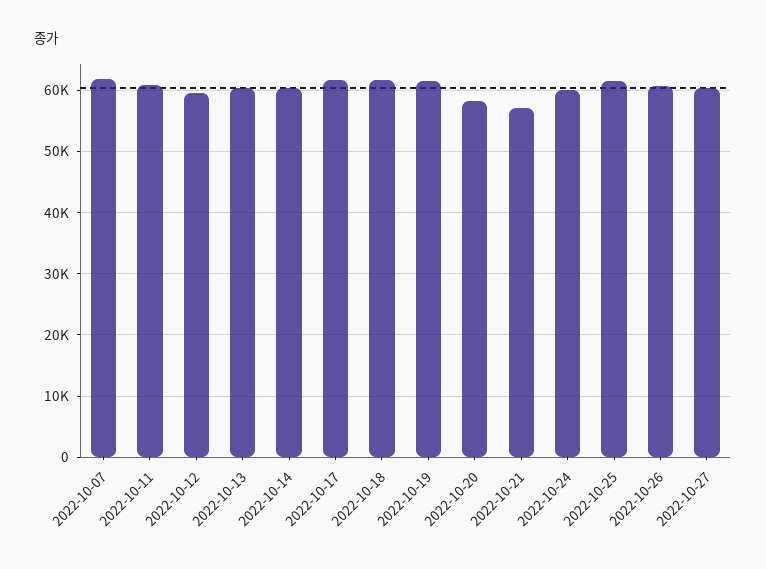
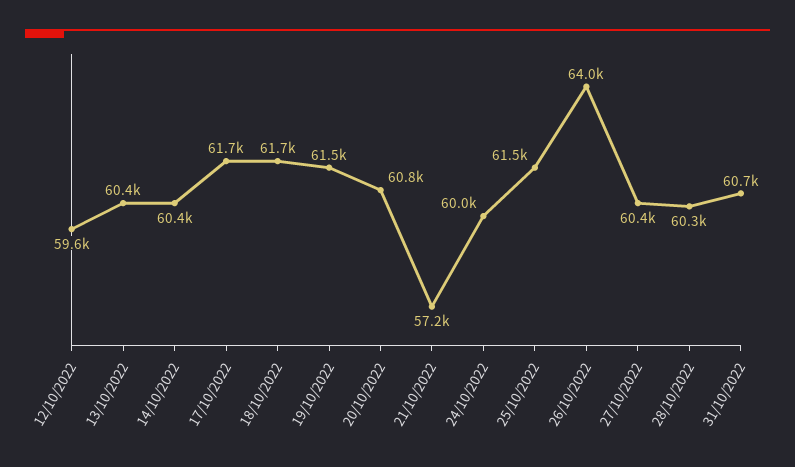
2022-10-07: 62000 -> none
2022-10-11: 61000 -> none
2022-10-20: 58000 -> 60800
2022-10-26: 61000 -> 64000
28/10/2022: none -> 60300
31/10/2022: none -> 60700

